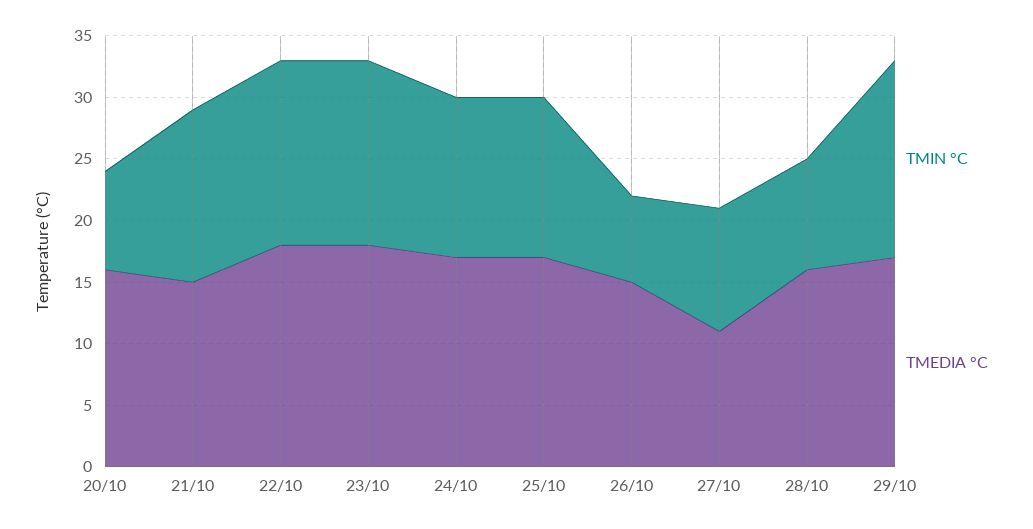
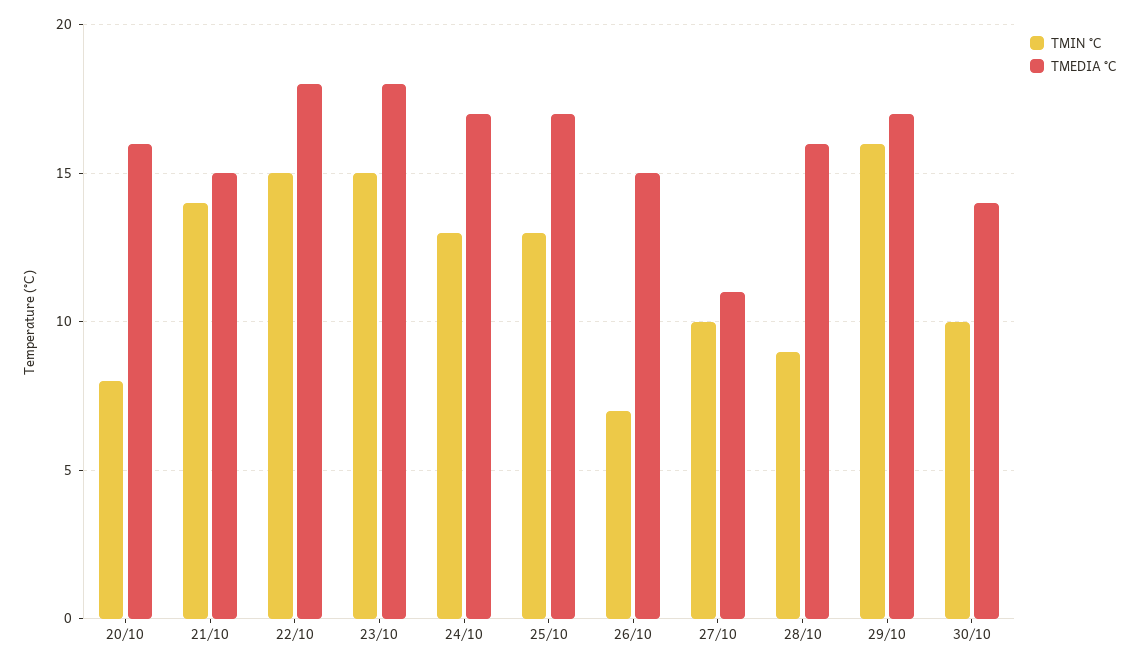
TMIN °C, 30/10: none -> 10
TMEDIA °C, 30/10: none -> 14

